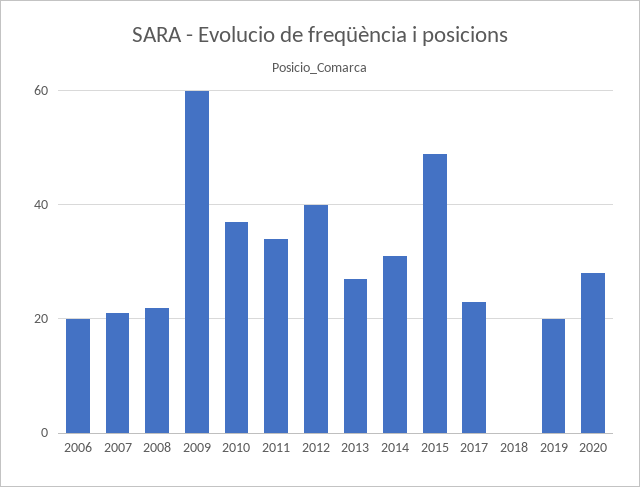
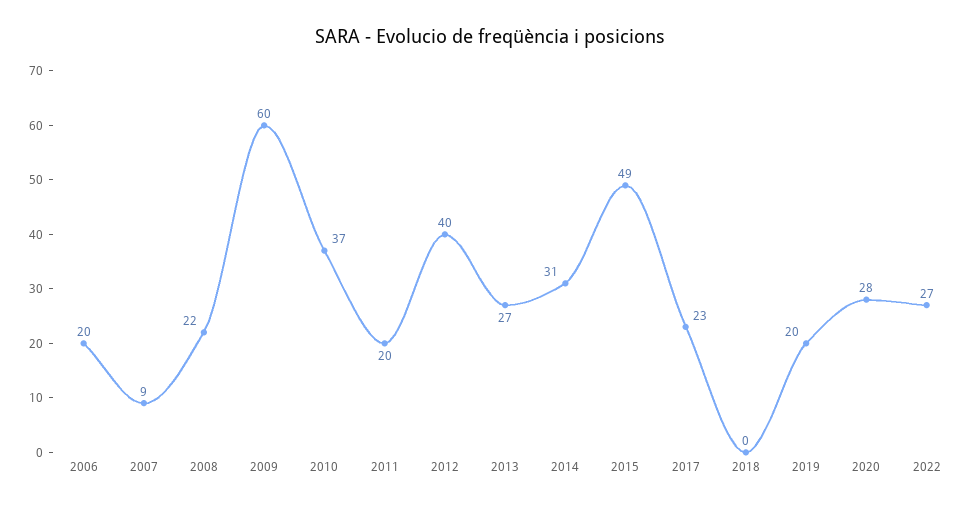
2007: 20 -> 9
2011: 35 -> 20
2022: none -> 27

